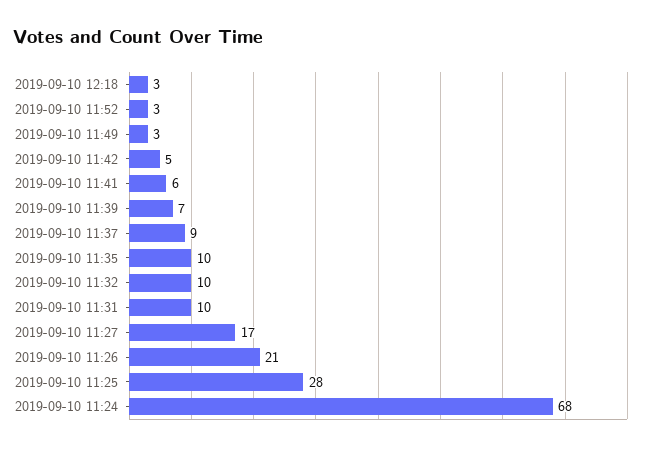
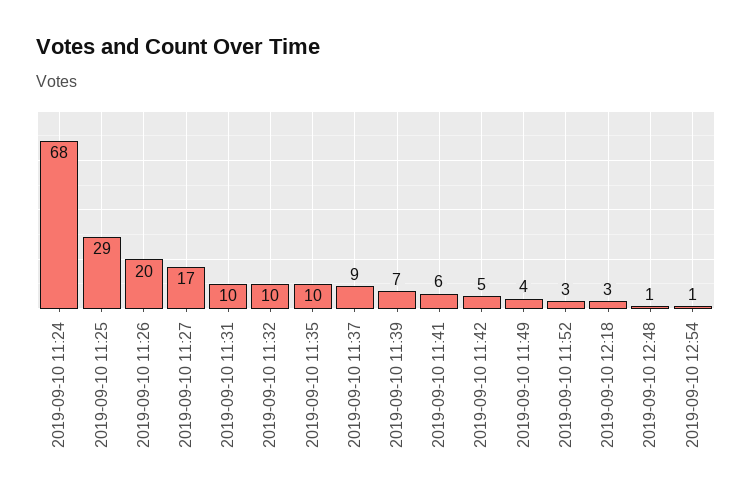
2019-09-10 11:49: 3 -> 4
2019-09-10 11:26: 21 -> 20
2019-09-10 11:25: 28 -> 29
2019-09-10 12:48: none -> 1
2019-09-10 12:54: none -> 1

